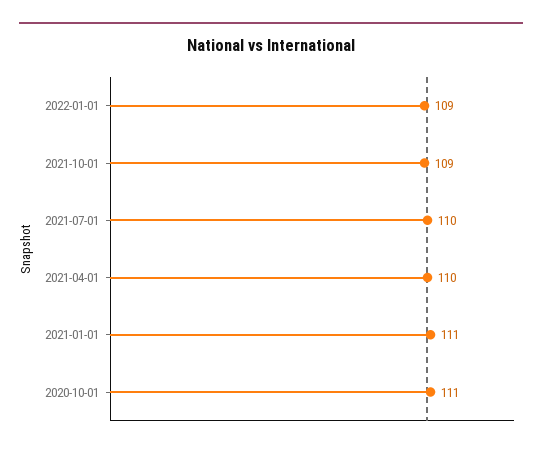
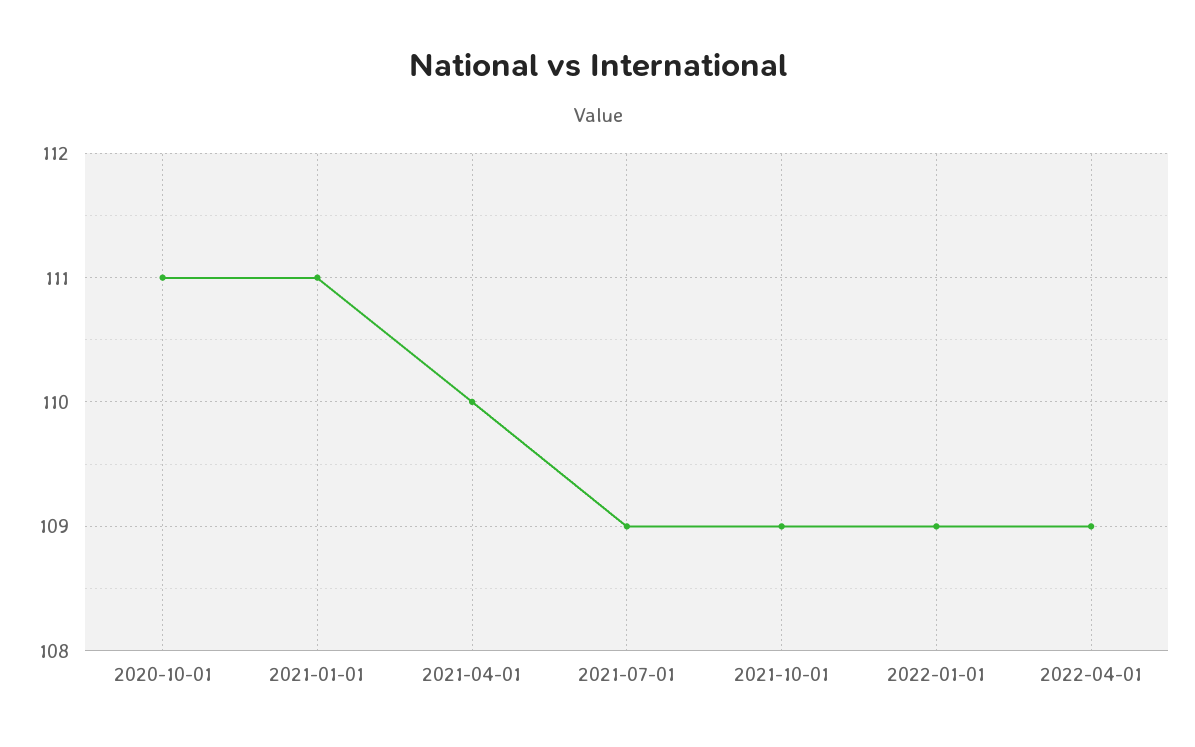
2021-07-01: 110 -> 109
2022-04-01: none -> 109

